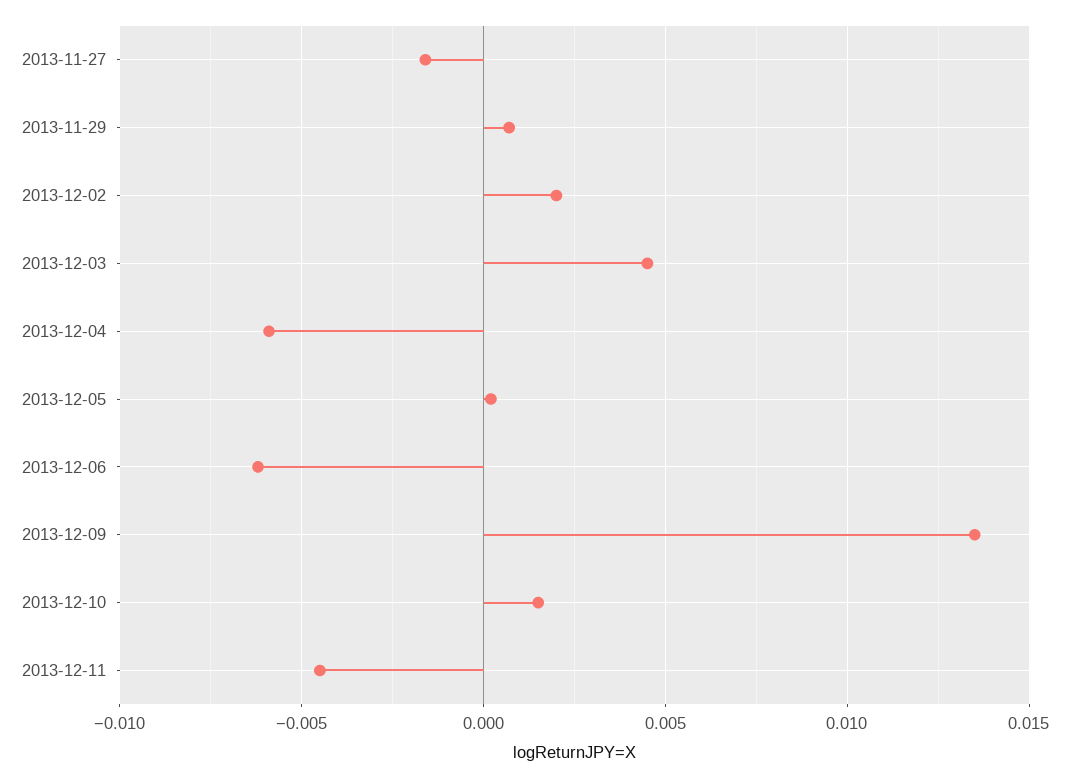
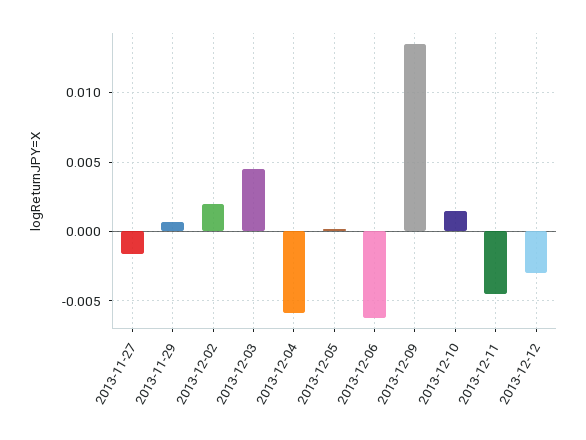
2013-12-12: none -> -0.003

